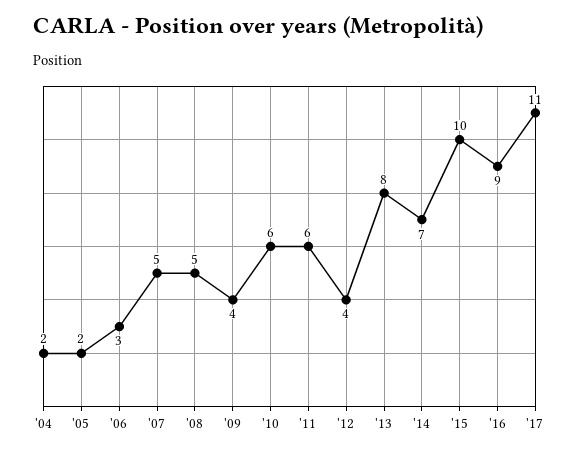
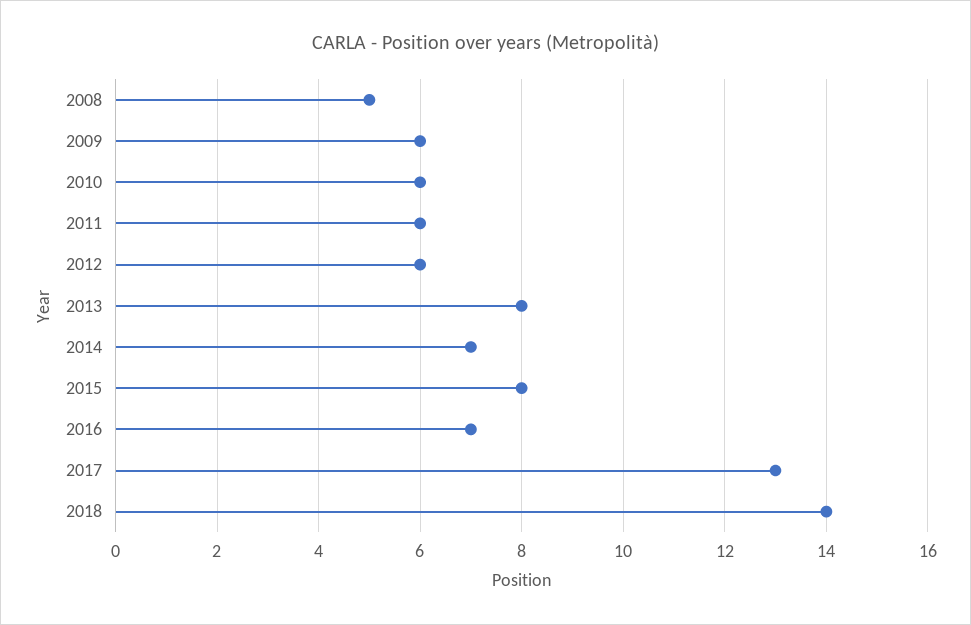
'04: 2 -> none
'05: 2 -> none
'06: 3 -> none
'07: 5 -> none
'09: 4 -> 6
'12: 4 -> 6
'15: 10 -> 8
'16: 9 -> 7
'17: 11 -> 13
2018: none -> 14

